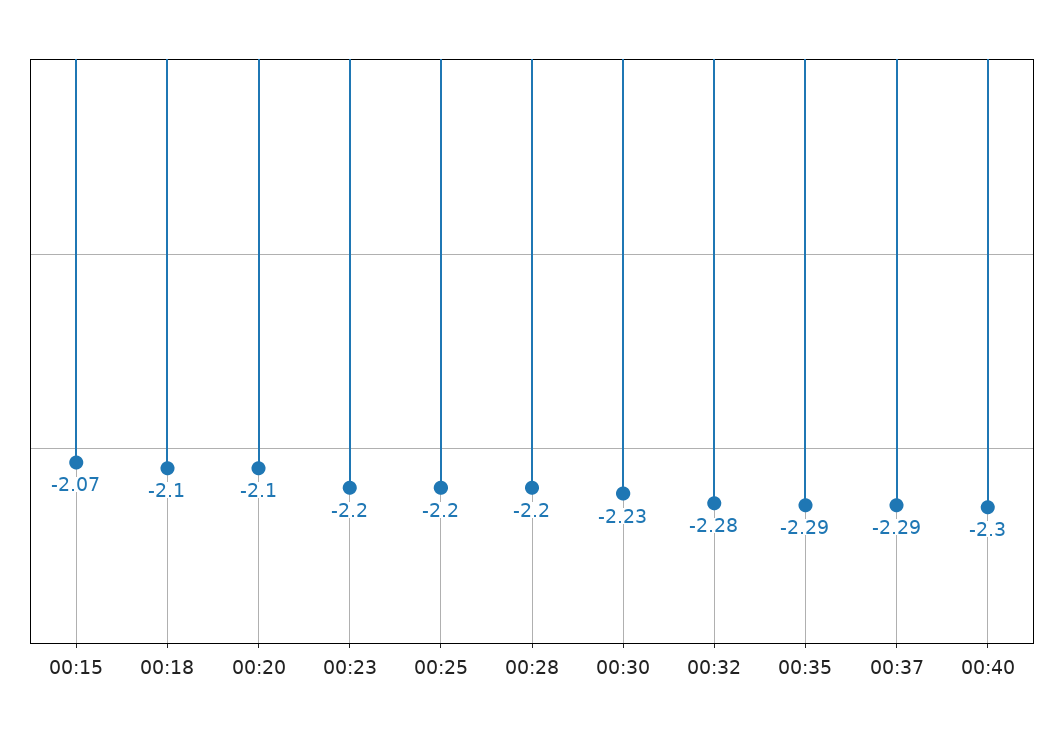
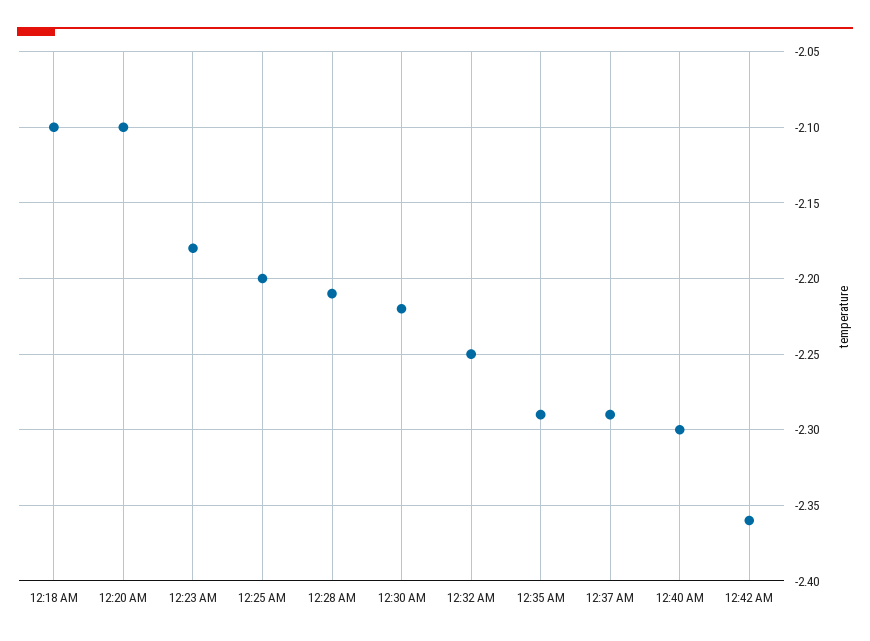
00:15: -2.07 -> none
00:23: -2.2 -> -2.18
00:28: -2.2 -> -2.21
00:30: -2.23 -> -2.22
00:32: -2.28 -> -2.25
12:42 AM: none -> -2.36

